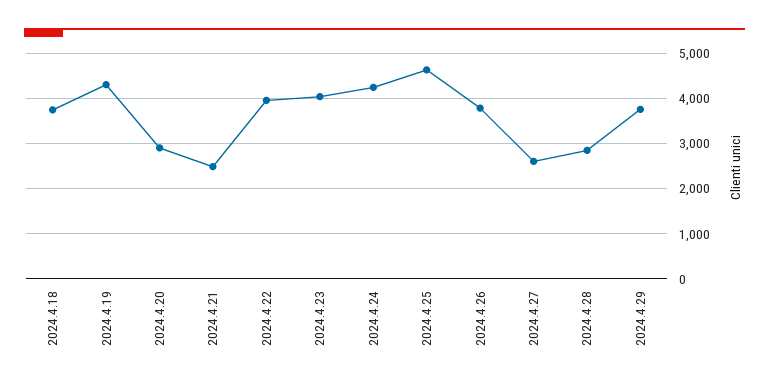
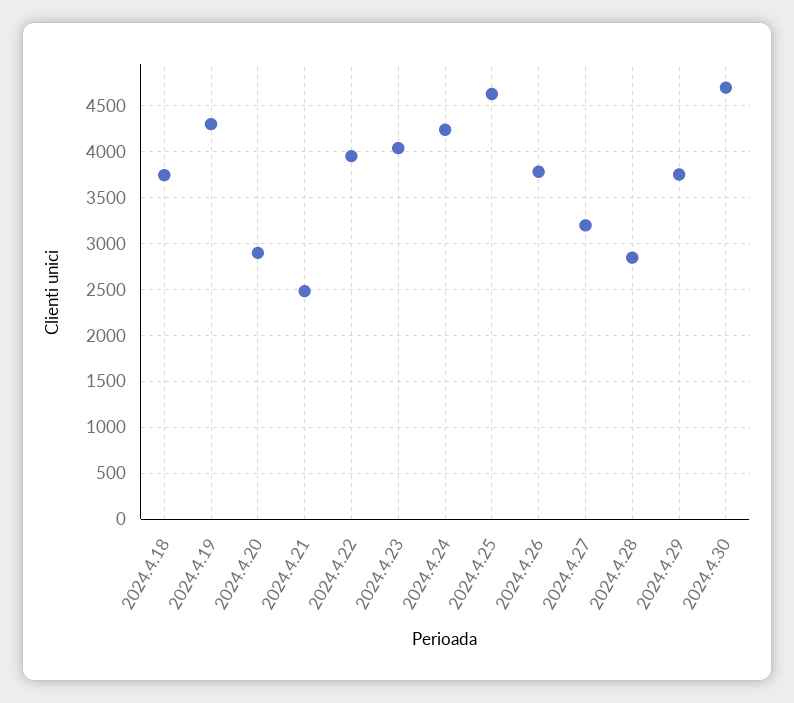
2024.4.27: 2600 -> 3200
2024.4.30: none -> 4700

